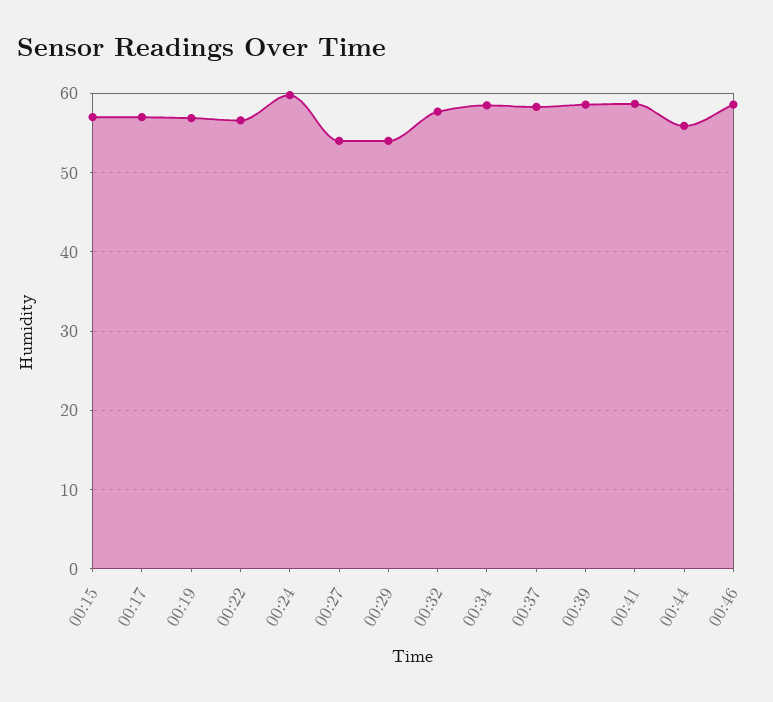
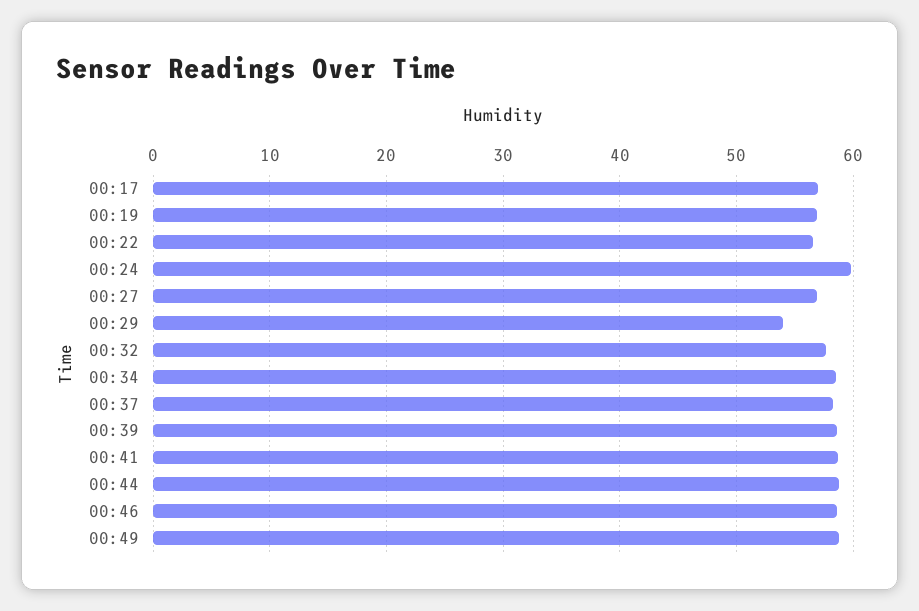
00:15: 57 -> none
00:27: 54 -> 57
00:44: 56 -> 59
00:49: none -> 59

